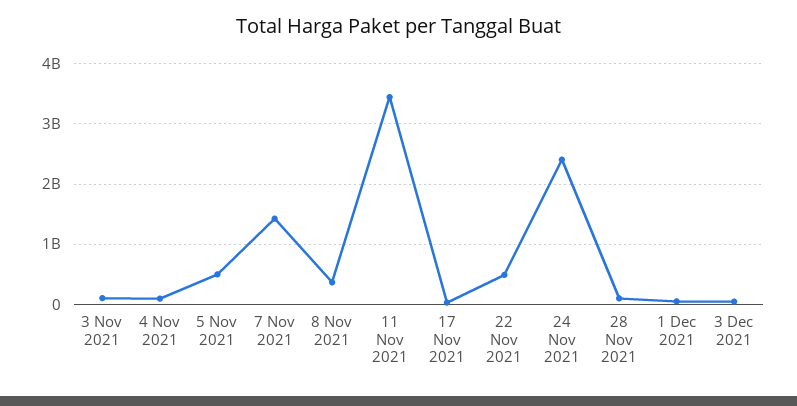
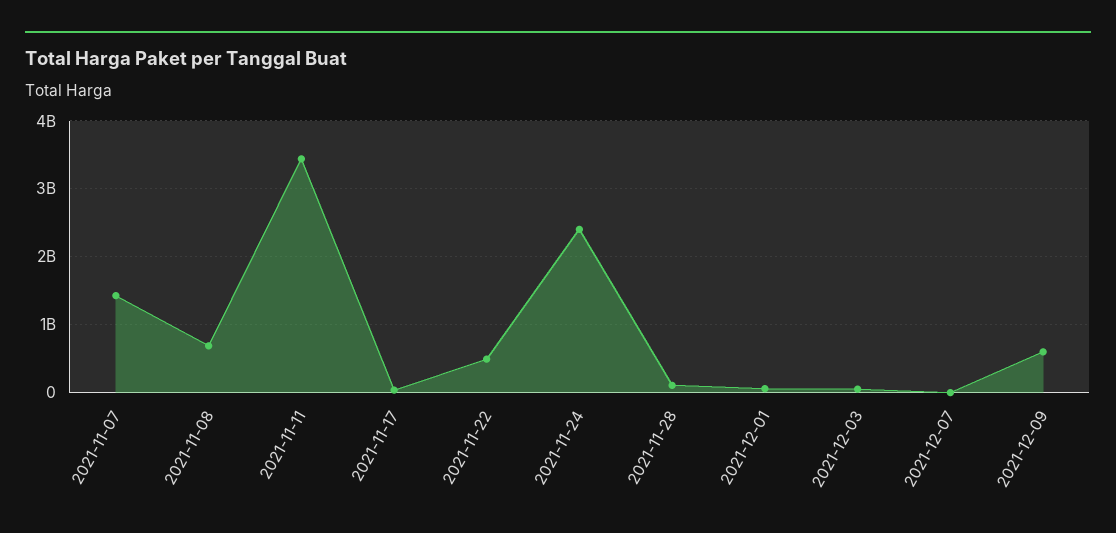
3 Nov 2021: 100000000 -> none
4 Nov 2021: 100000000 -> none
5 Nov 2021: 500000000 -> none
8 Nov 2021: 400000000 -> 700000000
2021-12-07: none -> 0
2021-12-09: none -> 600000000

